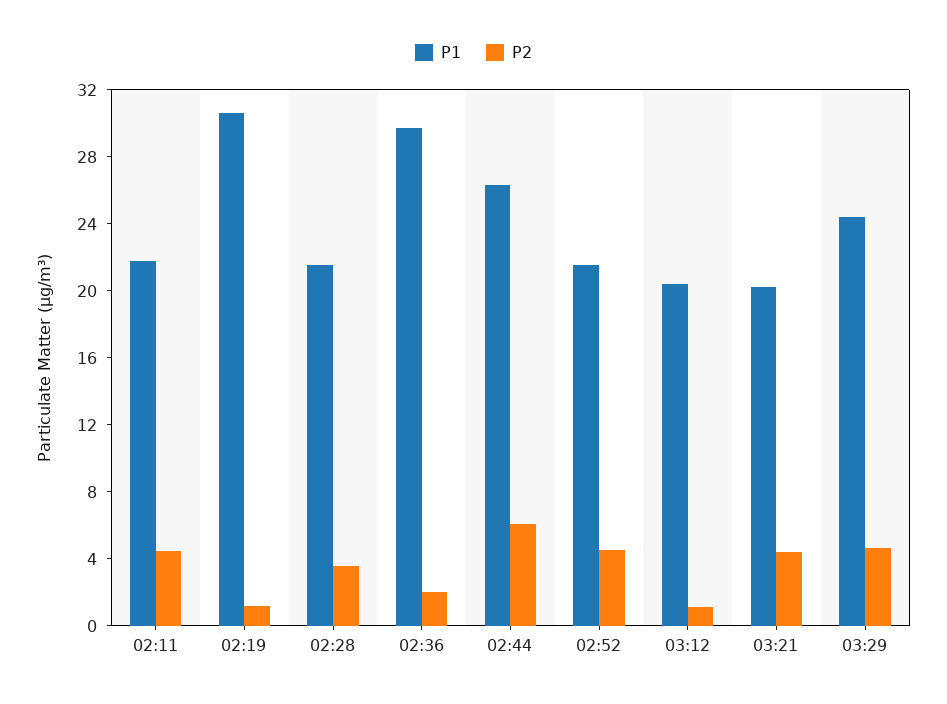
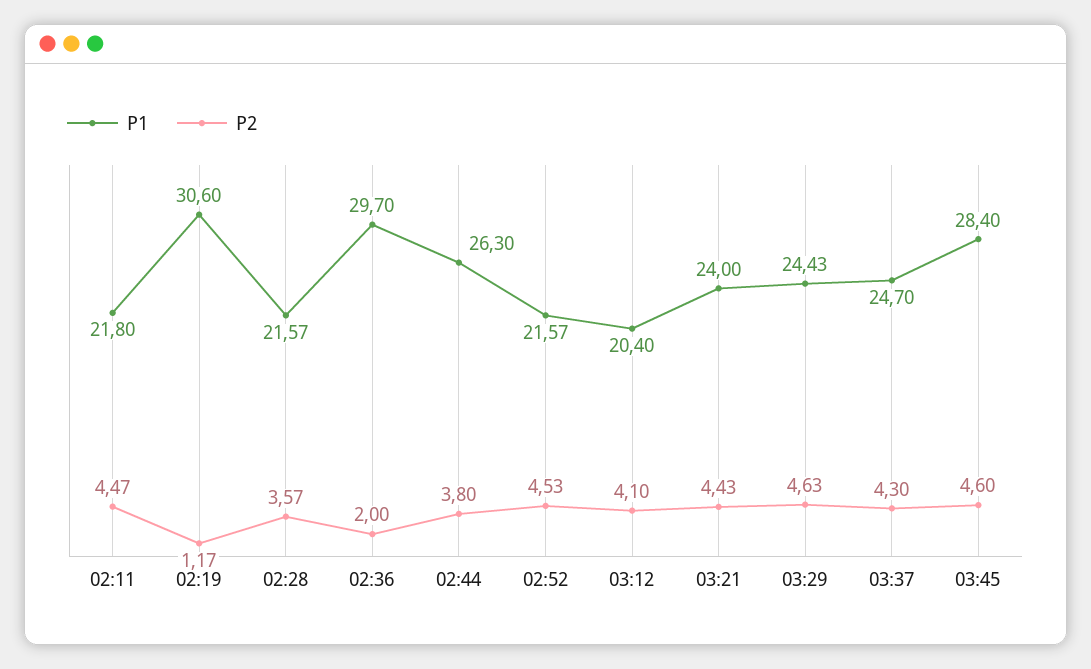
P2, 02:44: 6 -> 3.8
P2, 03:12: 1 -> 4.1
P1, 03:21: 20 -> 24
P1, 03:37: none -> 24.7
P2, 03:37: none -> 4.3
P1, 03:45: none -> 28.4
P2, 03:45: none -> 4.6

